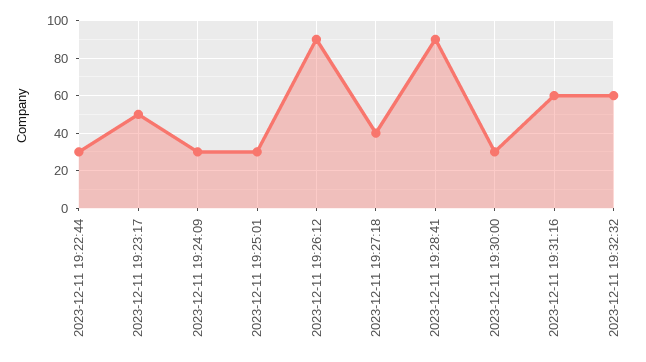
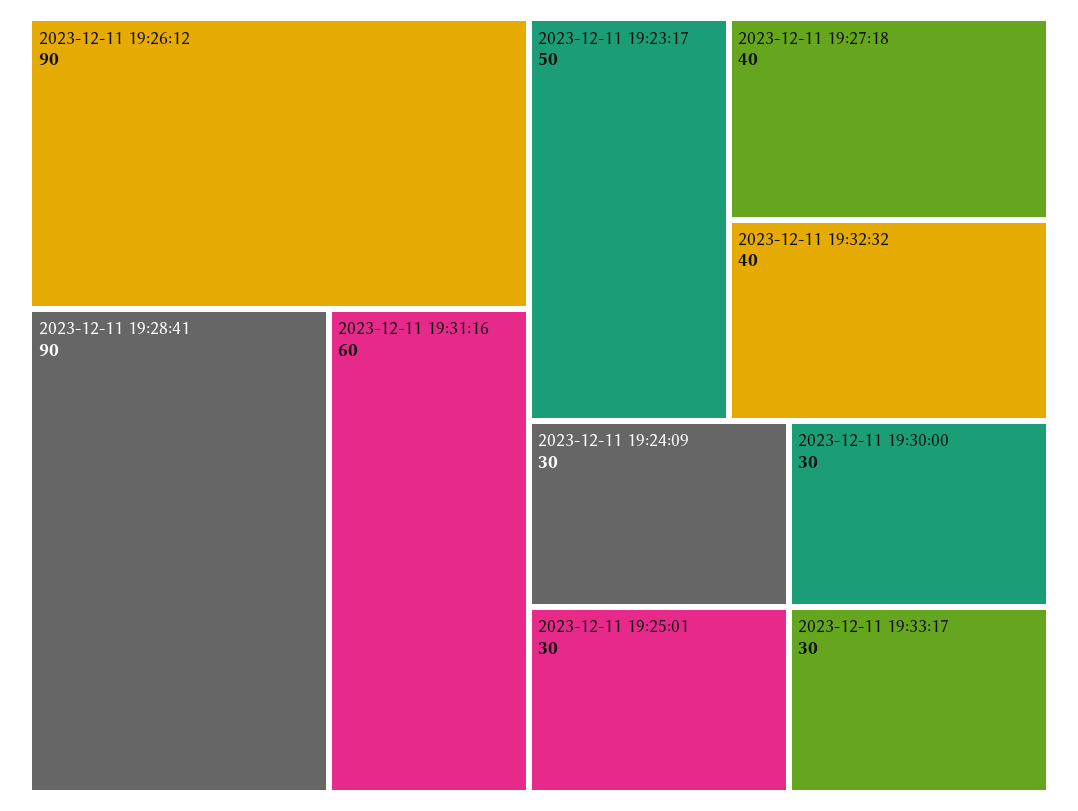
2023-12-11 19:22:44: 30 -> none
2023-12-11 19:32:32: 60 -> 40
2023-12-11 19:33:17: none -> 30

